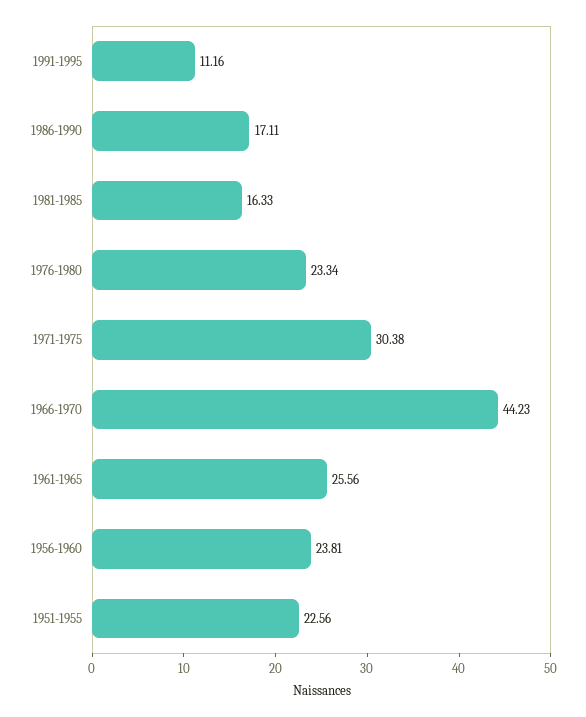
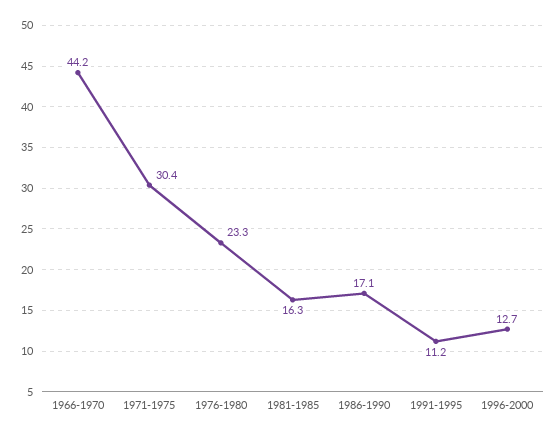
1961-1965: 25.56 -> none
1956-1960: 23.81 -> none
1951-1955: 22.56 -> none
1996-2000: none -> 12.7

